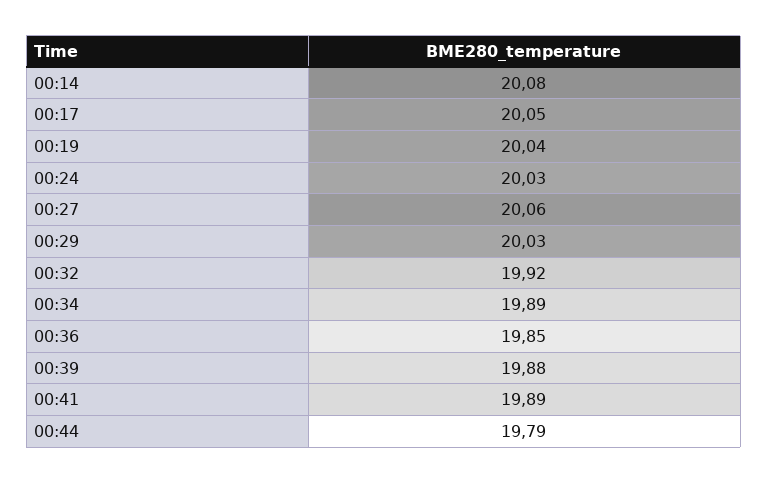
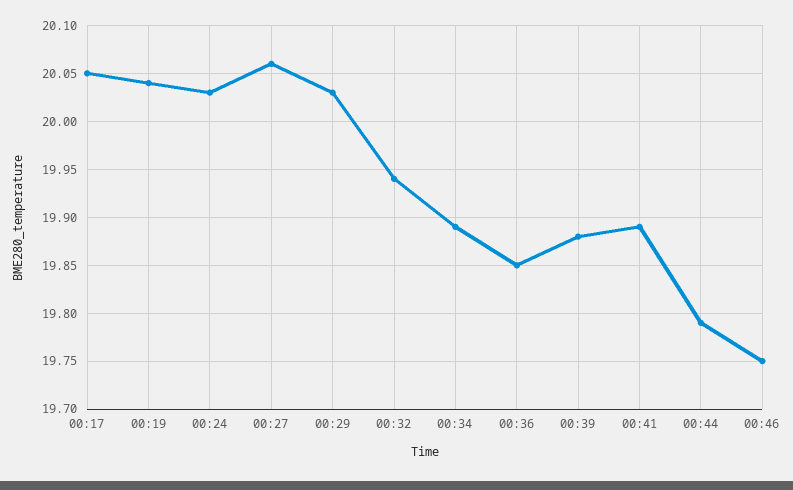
00:14: 20.08 -> none
00:32: 19.92 -> 19.94
00:46: none -> 19.75

